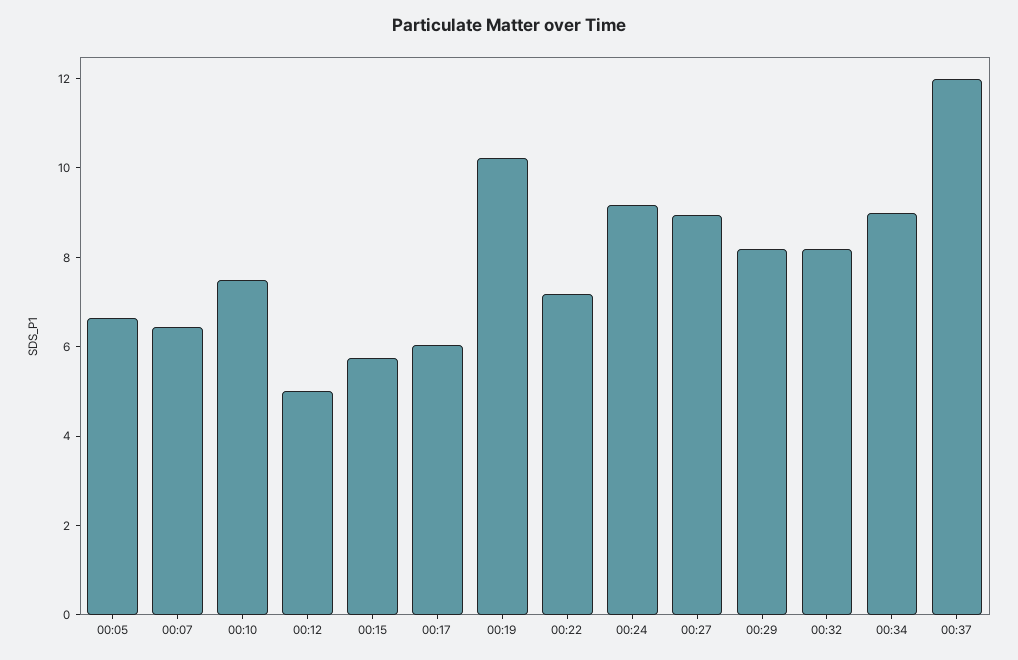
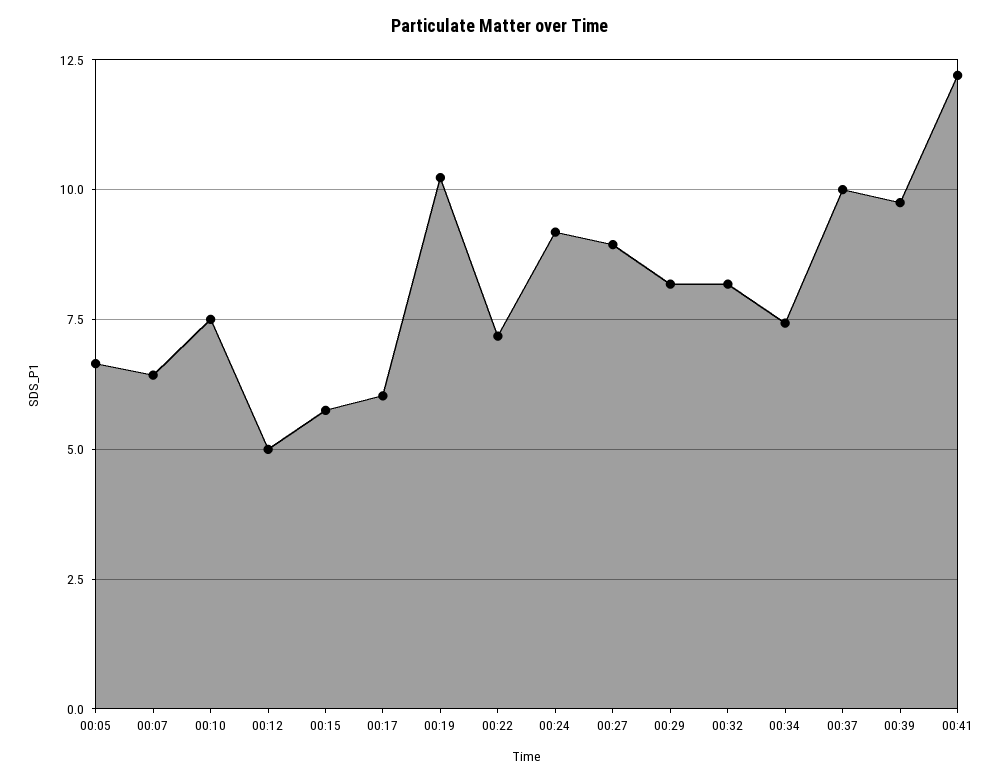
00:34: 9 -> 7.5
00:37: 12 -> 10
00:39: none -> 9.75
00:41: none -> 12.25

